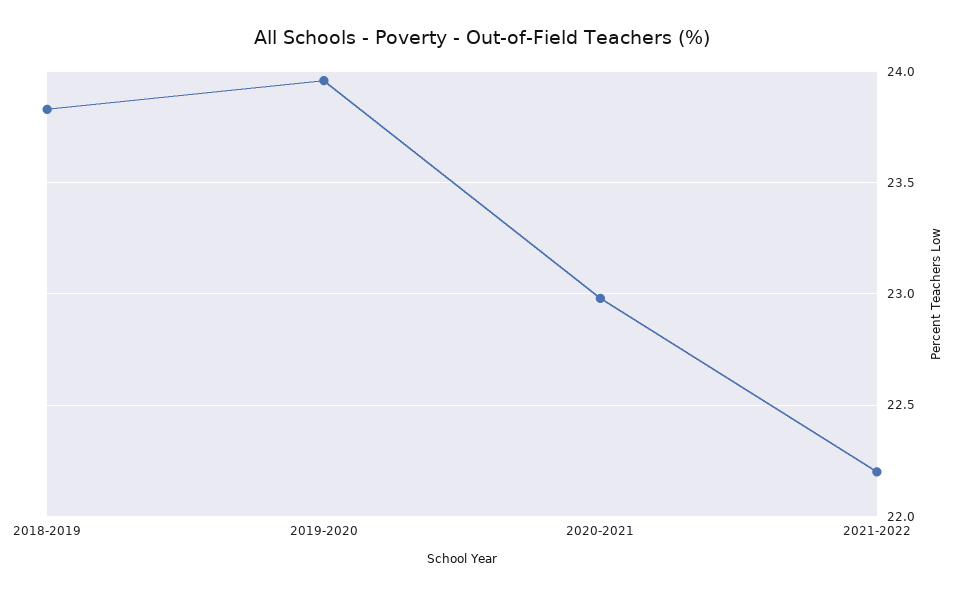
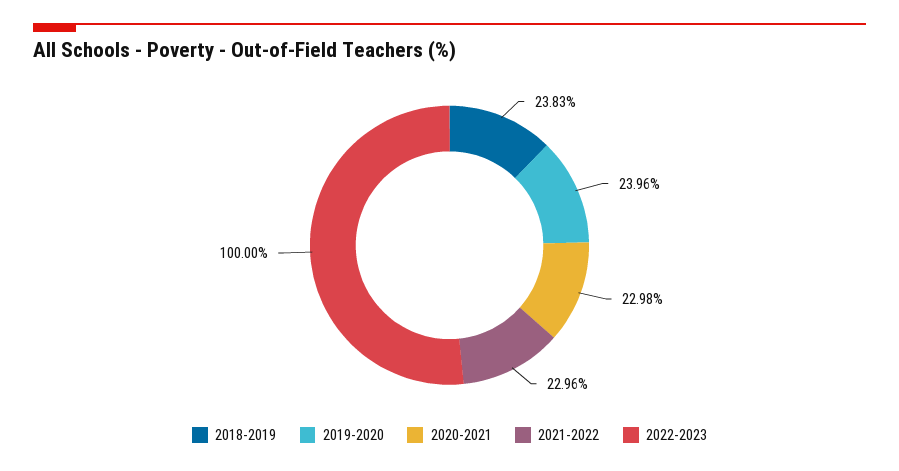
2021-2022: 22.2 -> 22.96
2022-2023: none -> 100

